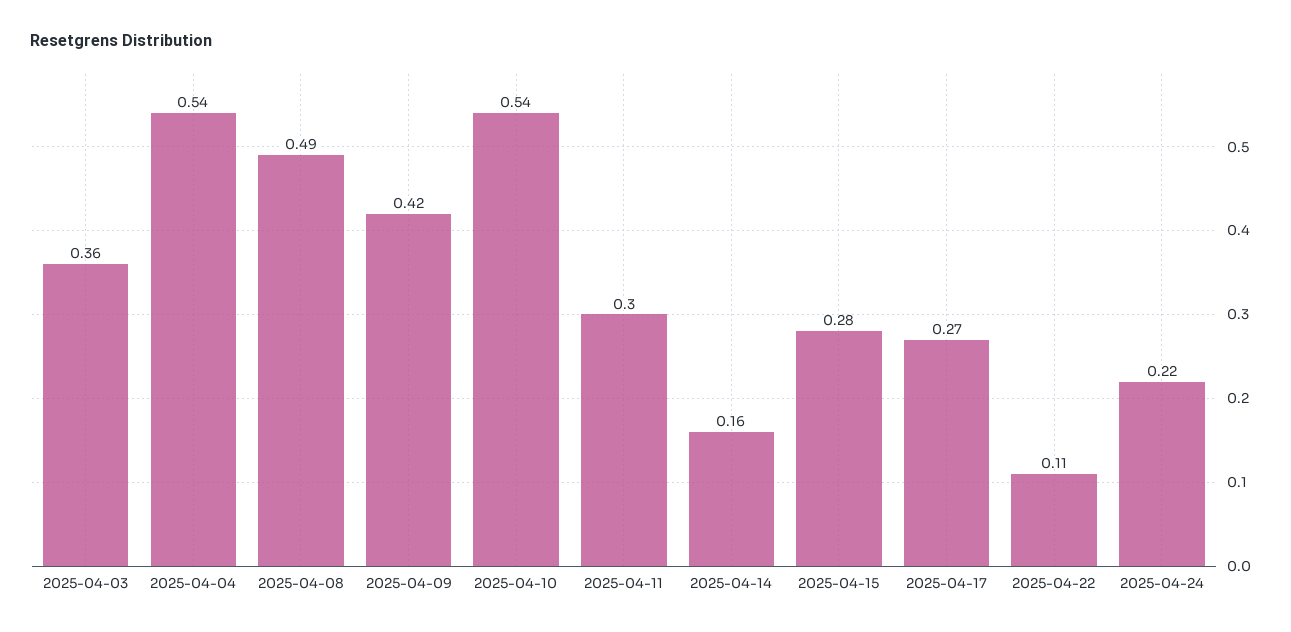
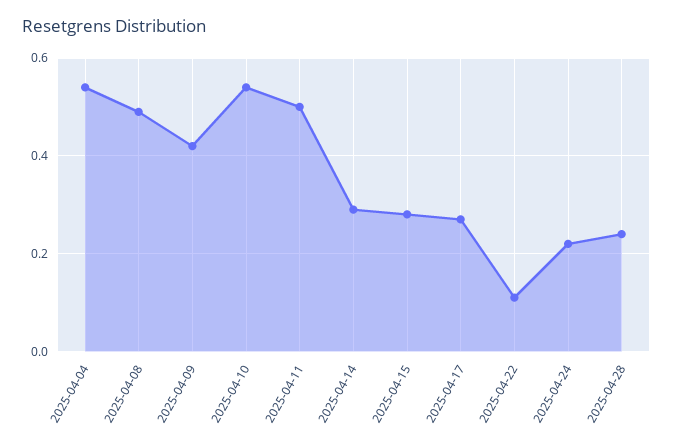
2025-04-03: 0.36 -> none
2025-04-11: 0.3 -> 0.5
2025-04-14: 0.16 -> 0.3
2025-04-28: none -> 0.25

